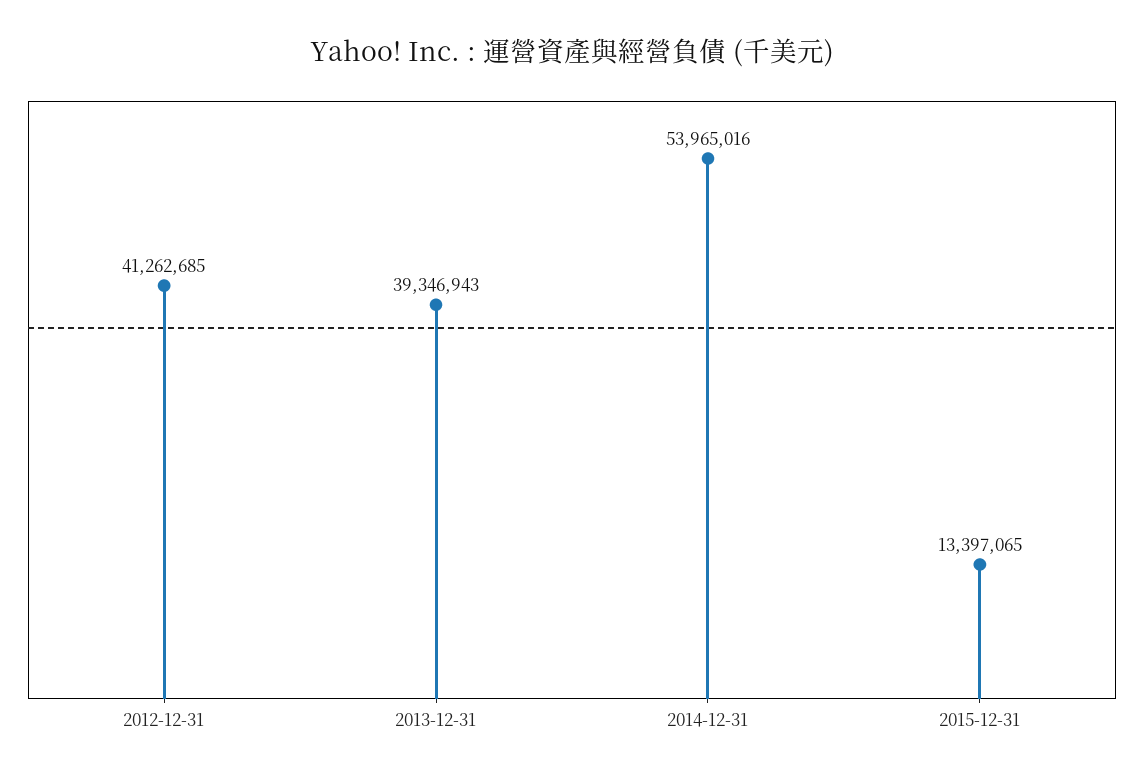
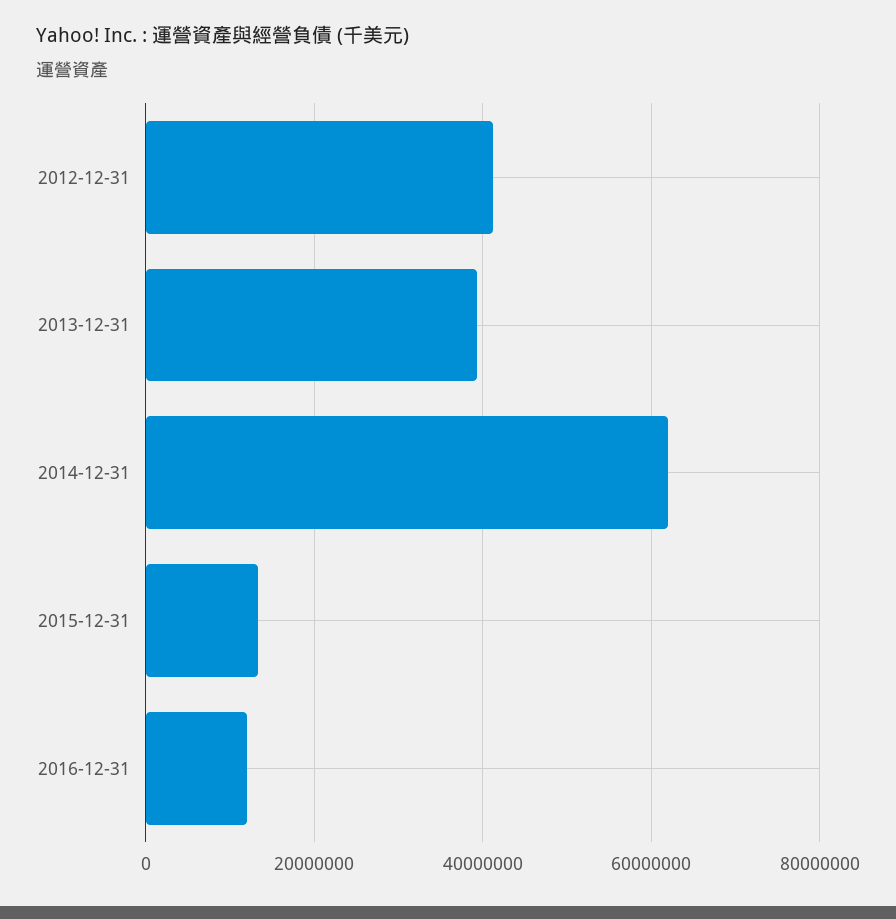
2014-12-31: 53965016 -> 62000000
2016-12-31: none -> 12000000

